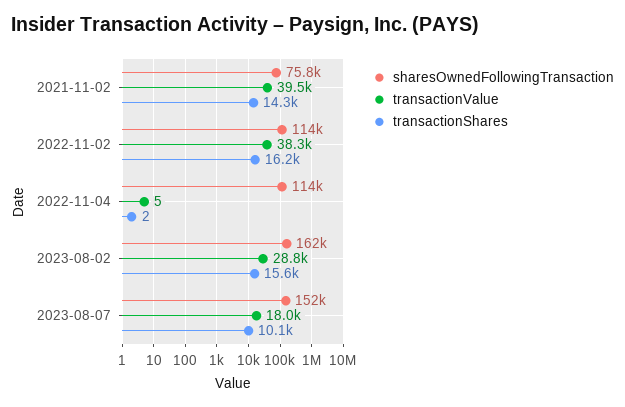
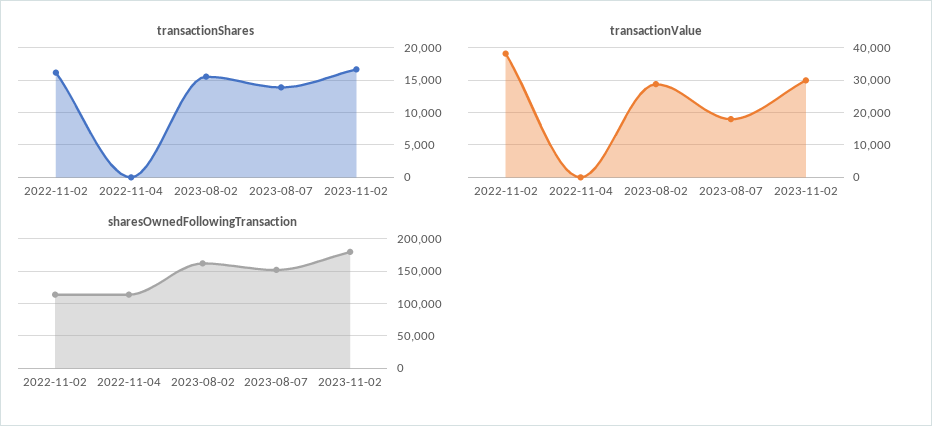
sharesOwnedFollowingTransaction, 2021-11-02: 75800 -> none
transactionValue, 2021-11-02: 39500 -> none
transactionShares, 2021-11-02: 14300 -> none
transactionShares, 2023-08-07: 10100 -> 14000
transactionShares, 2023-11-02: none -> 17000
transactionValue, 2023-11-02: none -> 30000
sharesOwnedFollowingTransaction, 2023-11-02: none -> 180000

